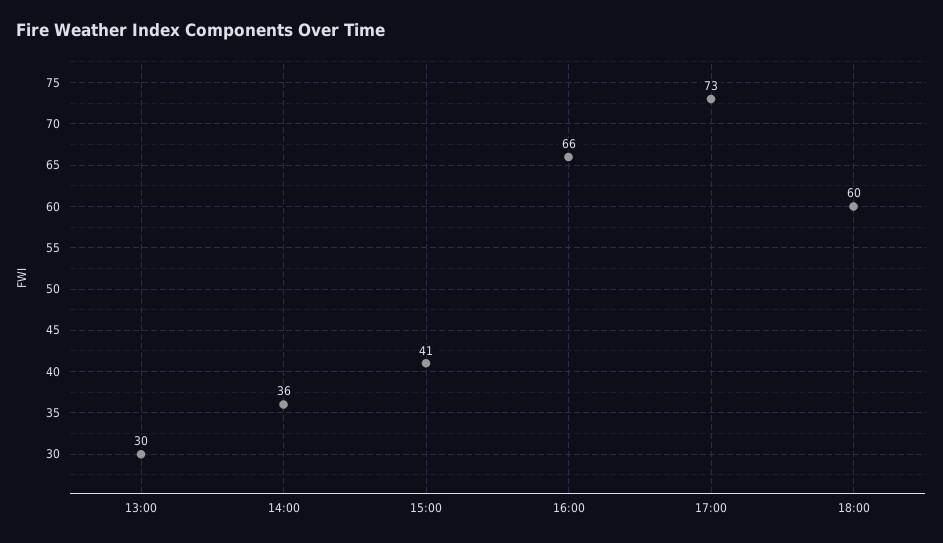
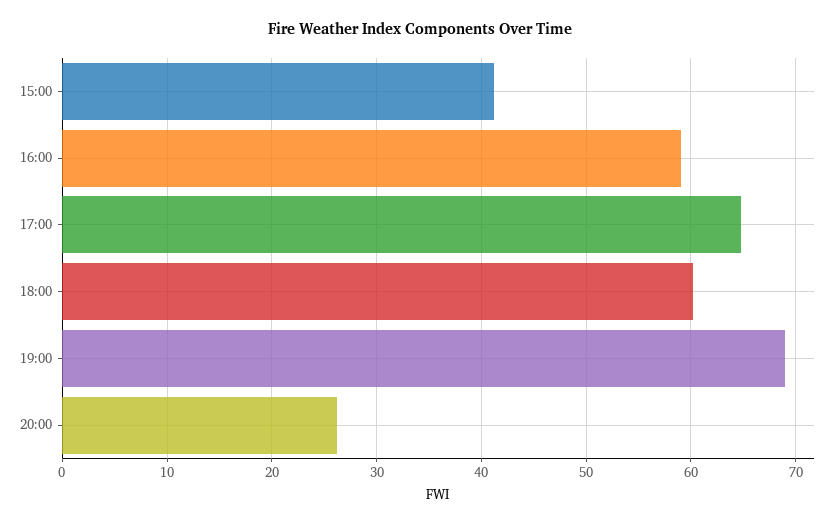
13:00: 30 -> none
14:00: 36 -> none
16:00: 66 -> 59
17:00: 73 -> 65
19:00: none -> 69
20:00: none -> 26

